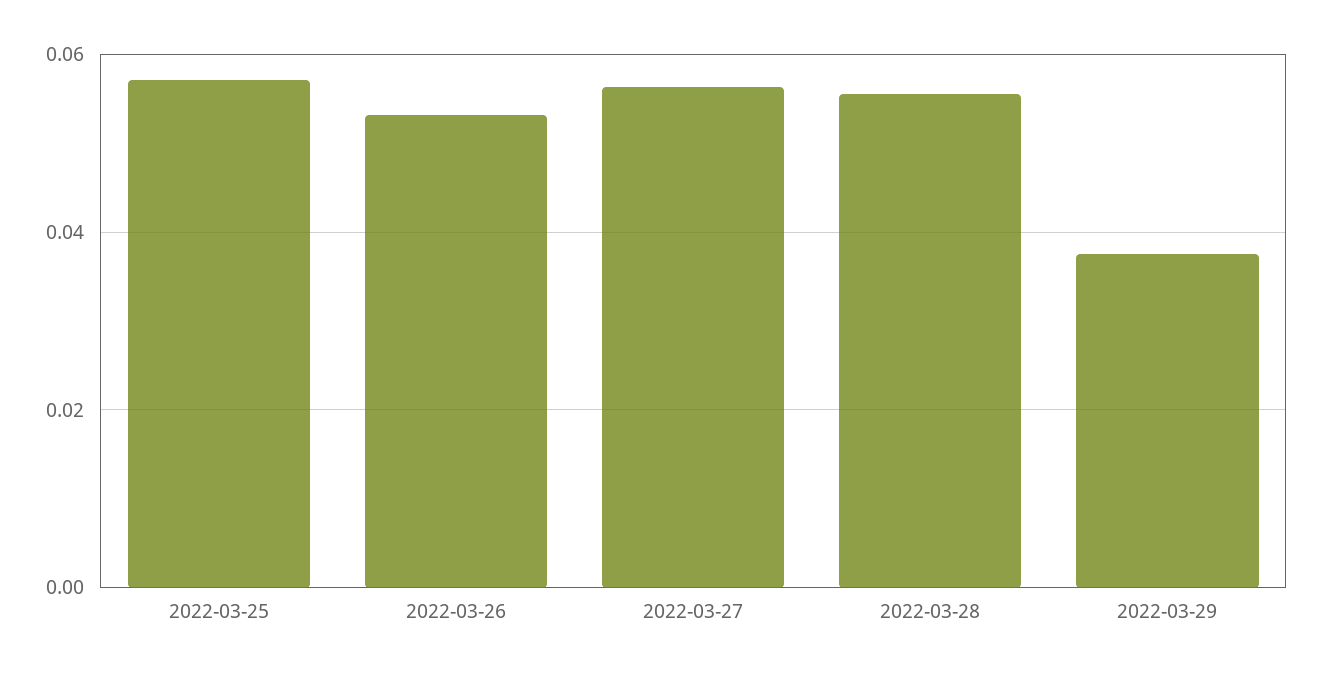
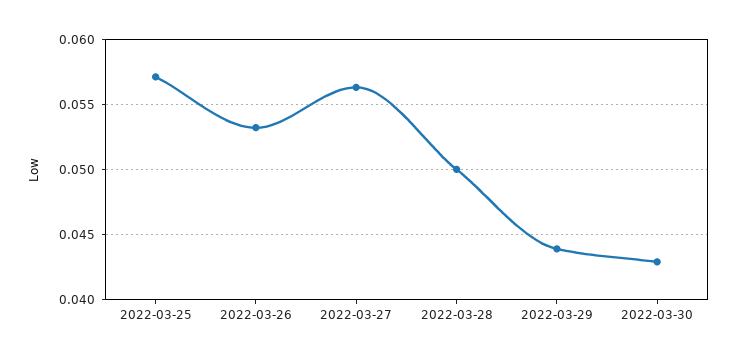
2022-03-28: 0.056 -> 0.05
2022-03-29: 0.038 -> 0.044
2022-03-30: none -> 0.043

